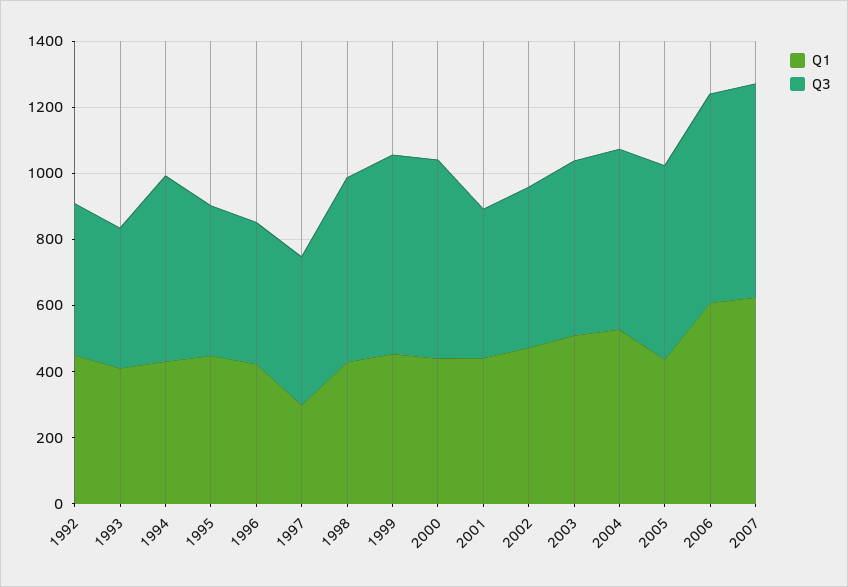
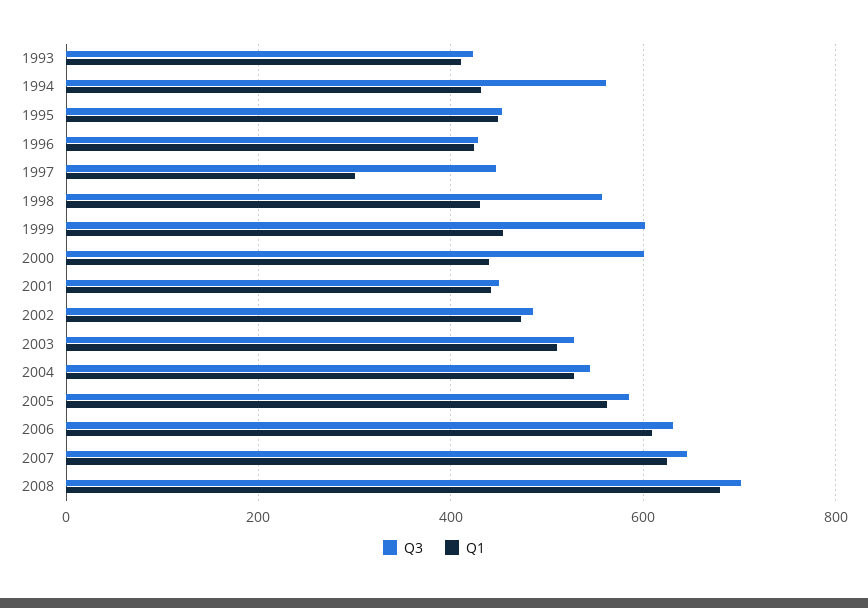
Q1, 1992: 450 -> none
Q3, 1992: 450 -> none
Q1, 2005: 450 -> 560
Q3, 2008: none -> 700
Q1, 2008: none -> 680

